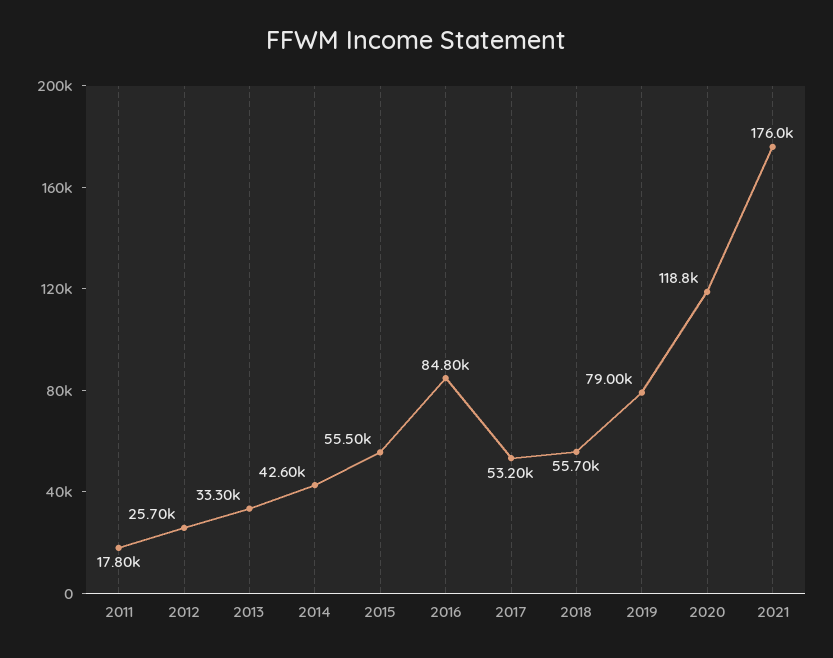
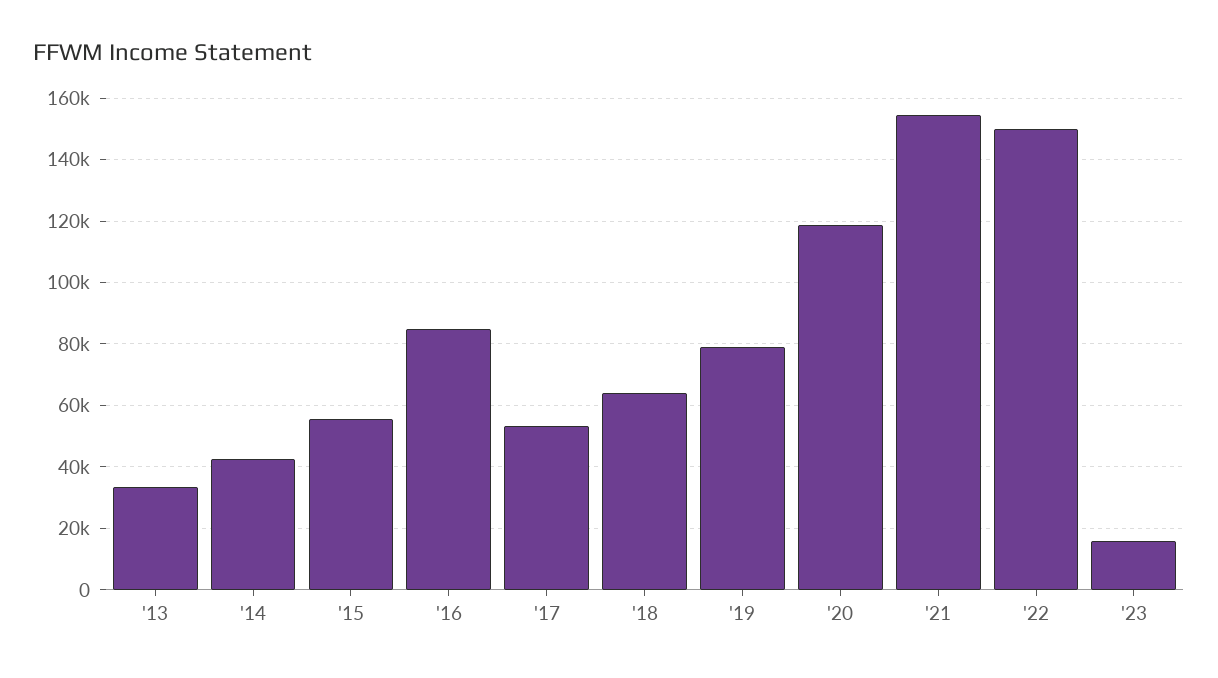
2011: 17800 -> none
2012: 25700 -> none
2018: 55700 -> 64000
2021: 176000 -> 154000
'22: none -> 150000
'23: none -> 16000

